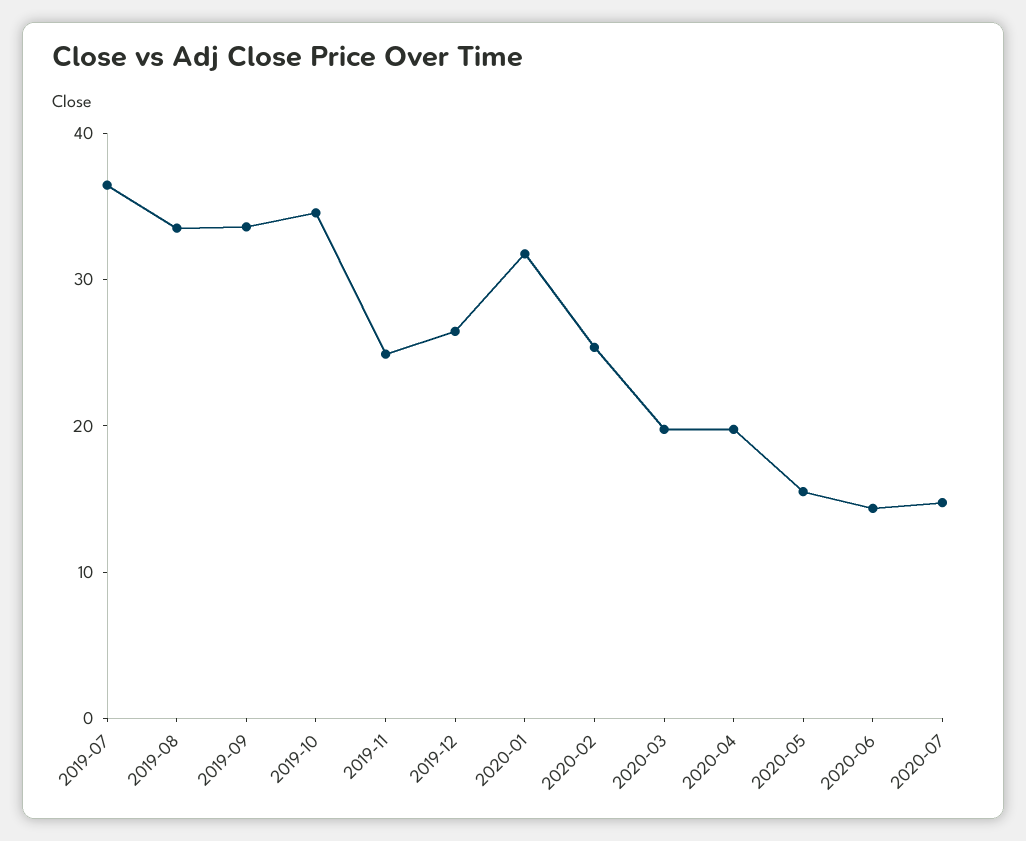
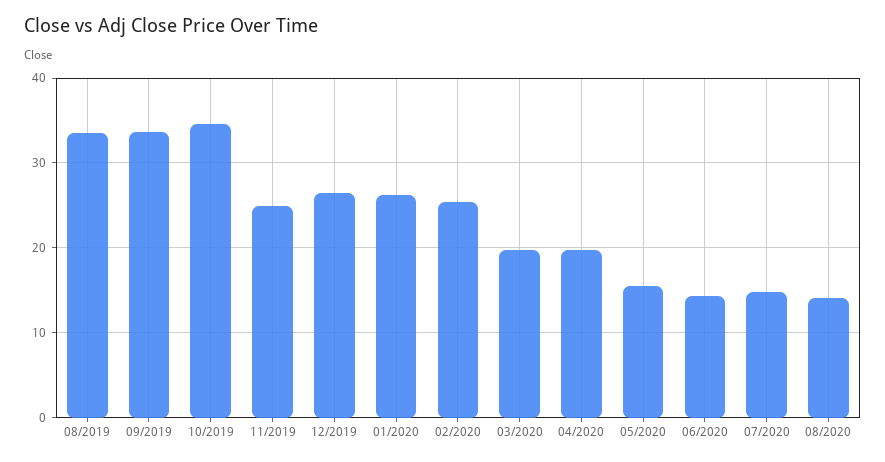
2019-07: 36 -> none
2020-01: 32 -> 26
08/2020: none -> 14

